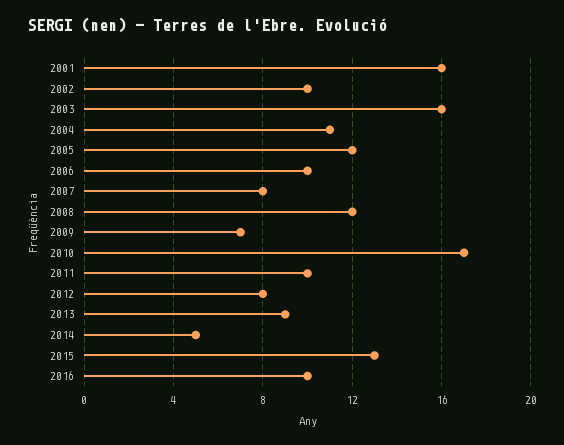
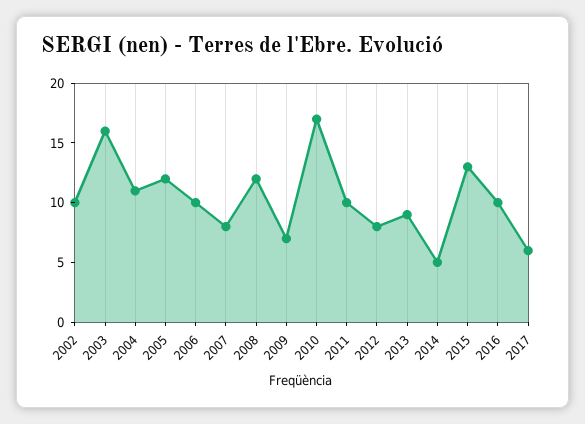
2001: 16 -> none
2017: none -> 6

